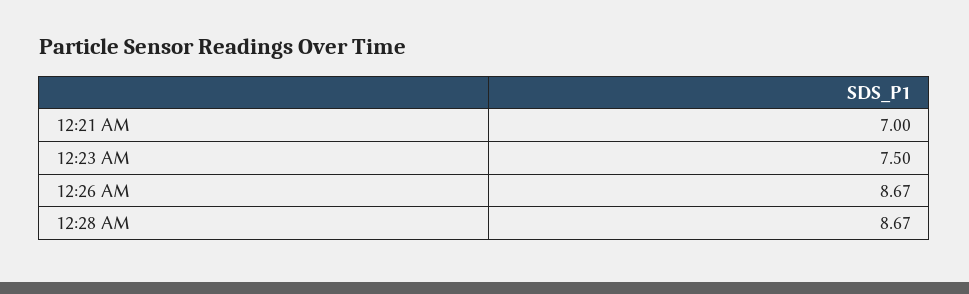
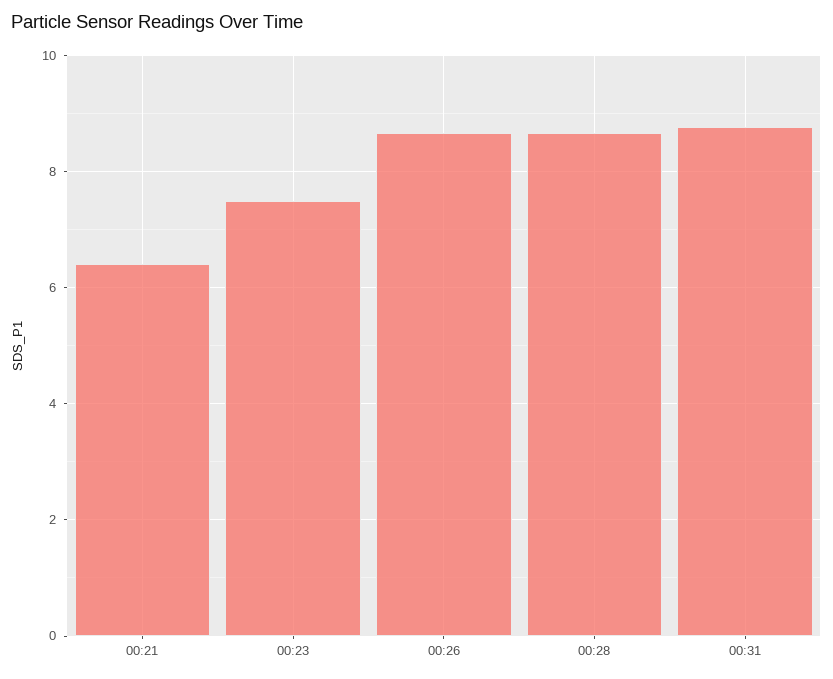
12:21 AM: 7 -> 6.4
00:31: none -> 8.8

